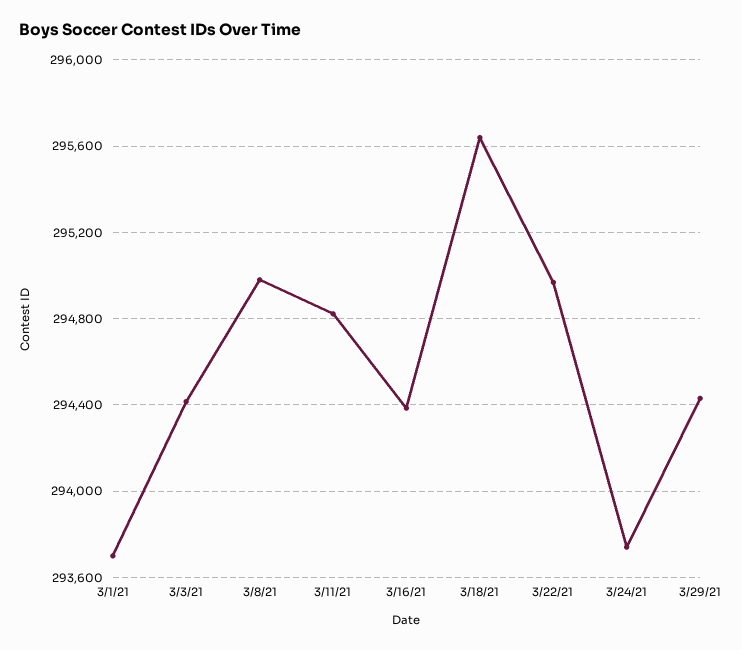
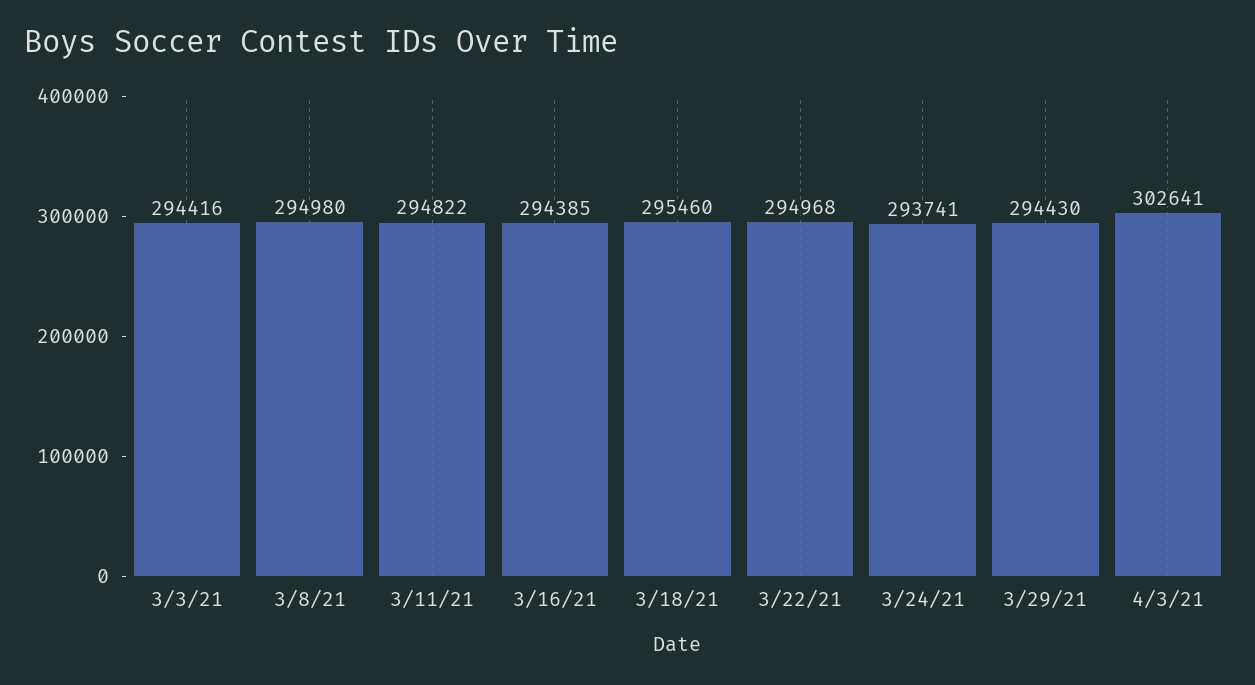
3/1/21: 293700 -> none
3/18/21: 295650 -> 295460
4/3/21: none -> 302641

